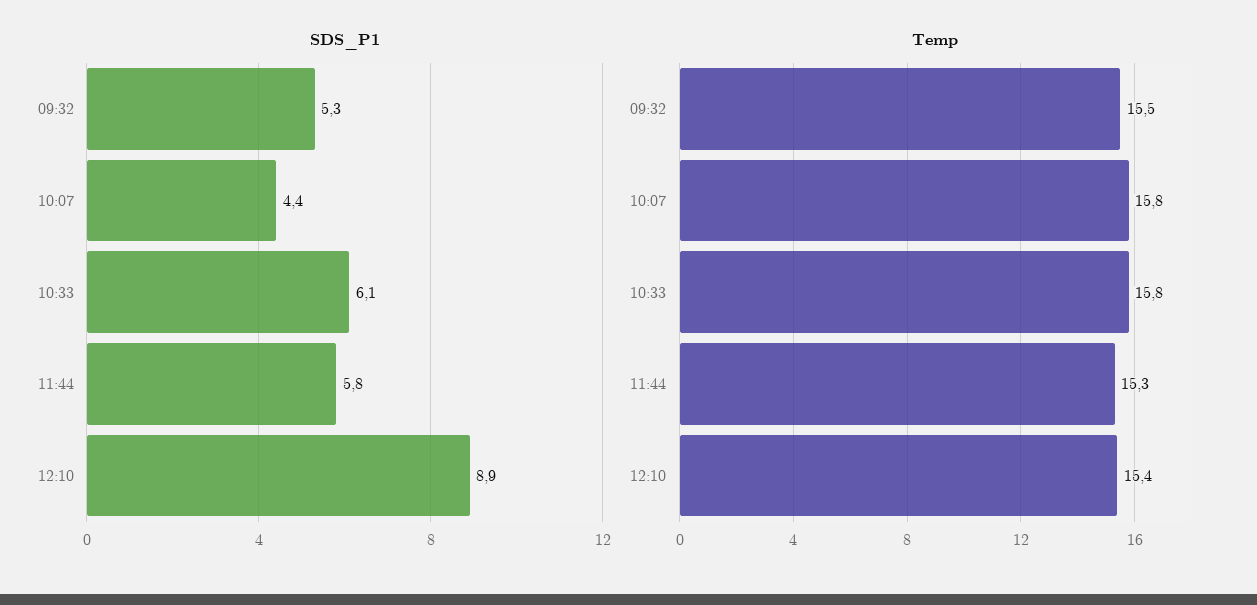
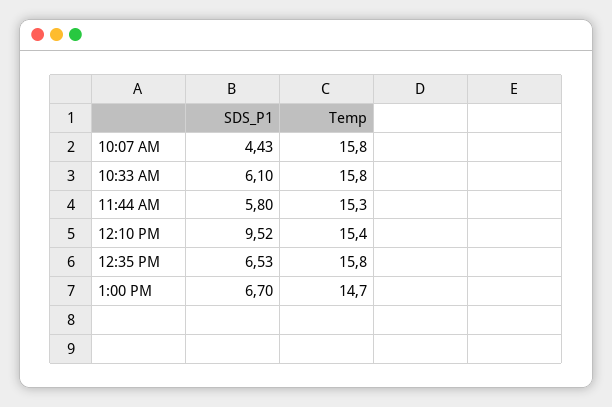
SDS_P1, 09:32: 5.3 -> none
SDS_P1, 12:10: 8.9 -> 9.52
Temp, 09:32: 15.5 -> none
SDS_P1, 12:35 PM: none -> 6.53
Temp, 12:35 PM: none -> 15.8
SDS_P1, 1:00 PM: none -> 6.7
Temp, 1:00 PM: none -> 14.7

